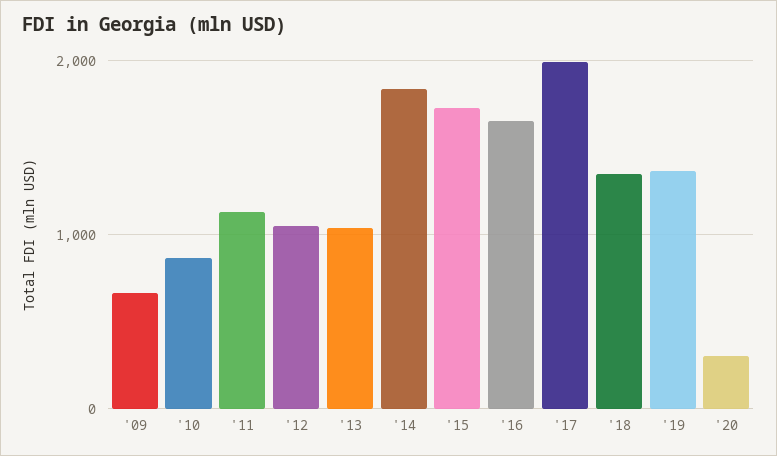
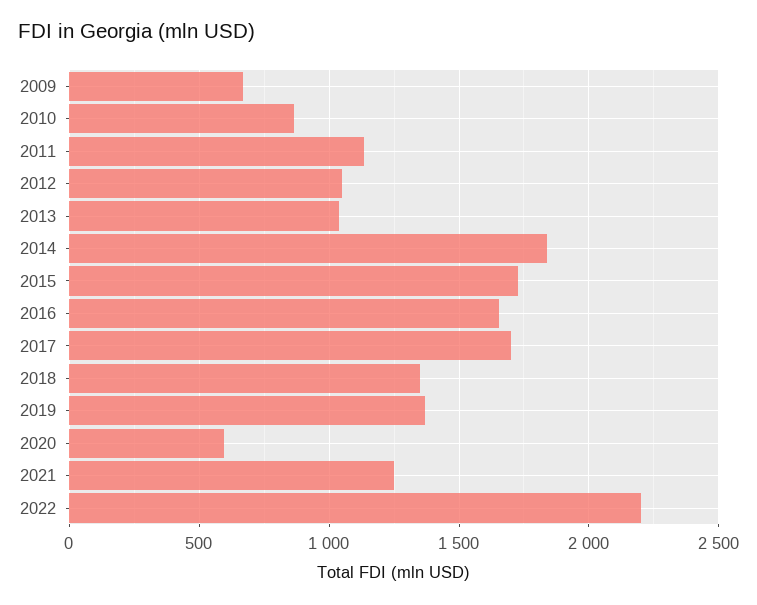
'17: 2000 -> 1700
'20: 300 -> 600
2021: none -> 1250
2022: none -> 2200

